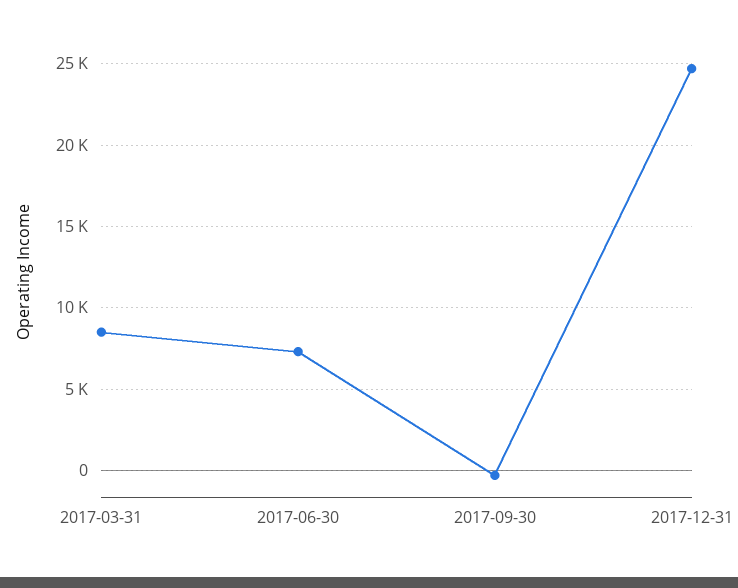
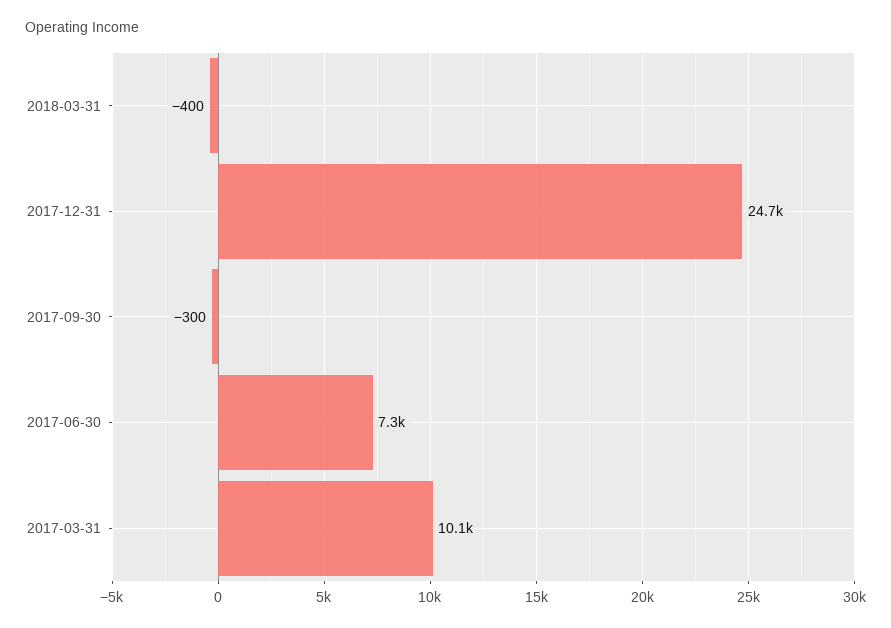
2017-03-31: 8500 -> 10100
2018-03-31: none -> -400

